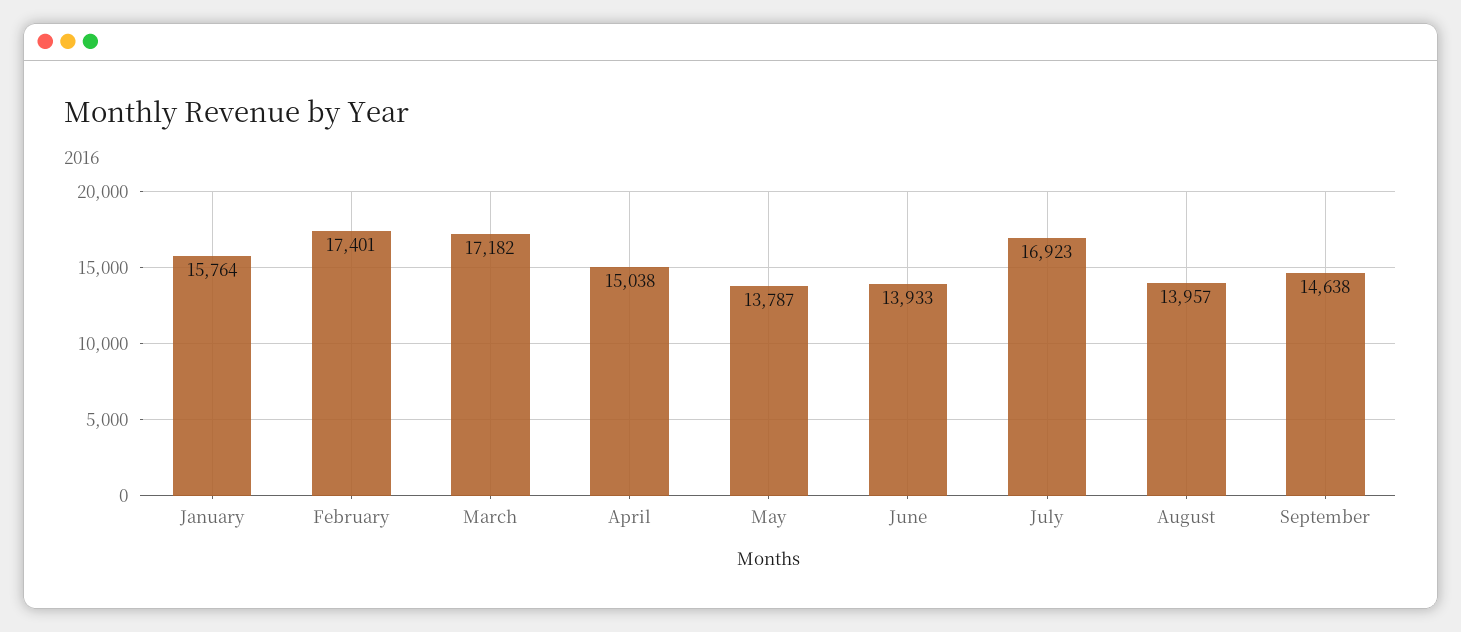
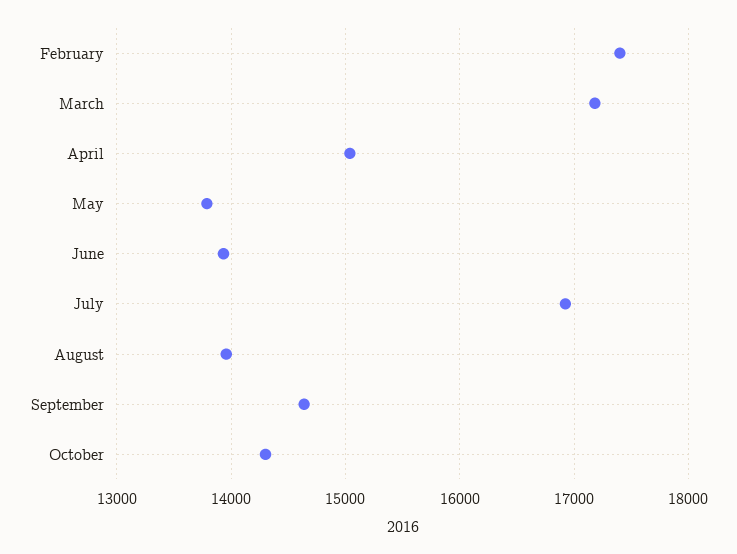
January: 15764 -> none
October: none -> 14300

